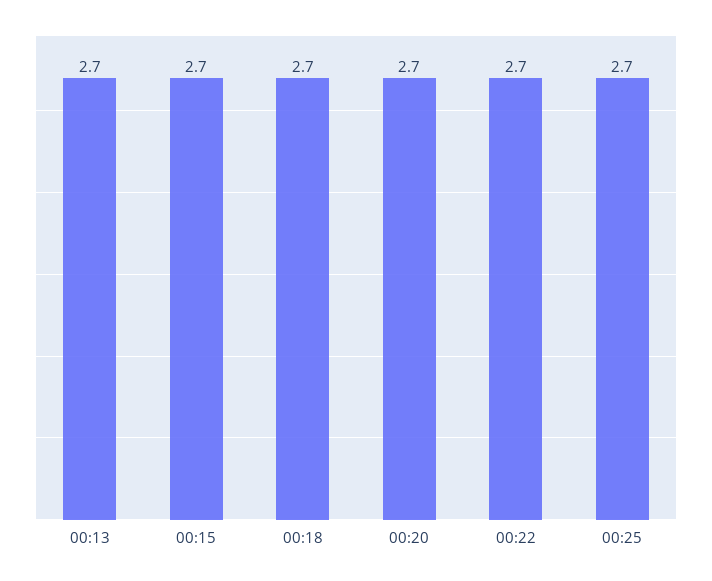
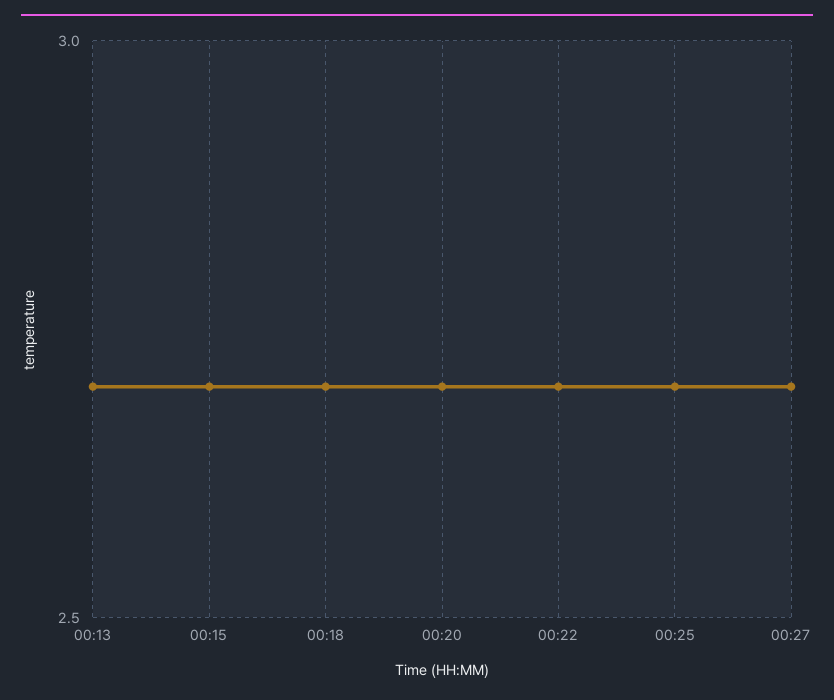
00:27: none -> 2.7

